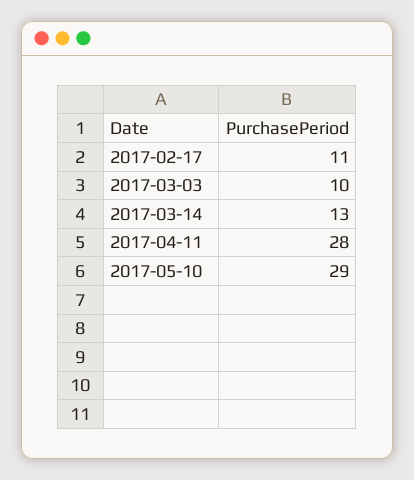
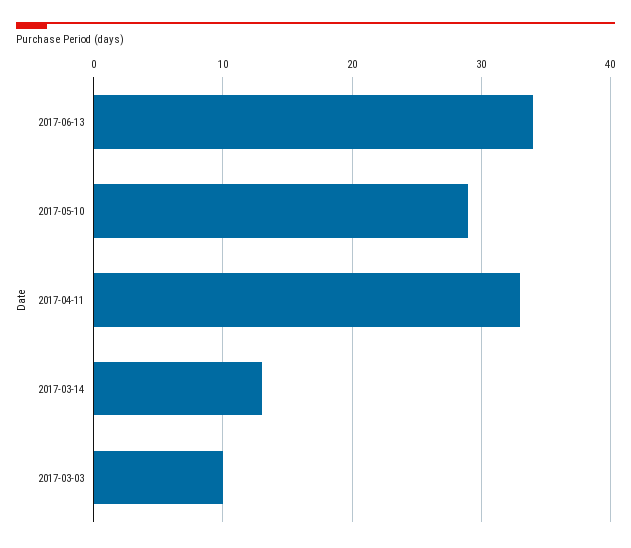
2017-02-17: 11 -> none
2017-04-11: 28 -> 33
2017-06-13: none -> 34

